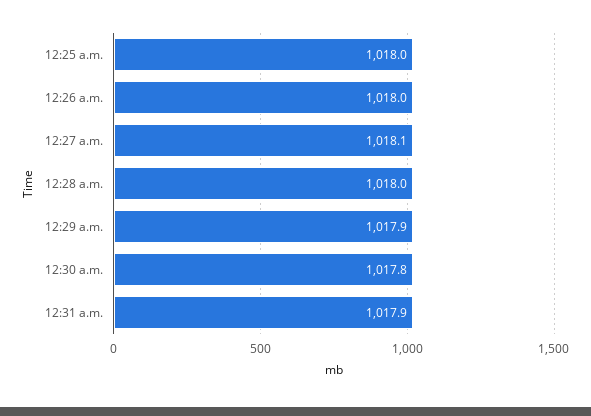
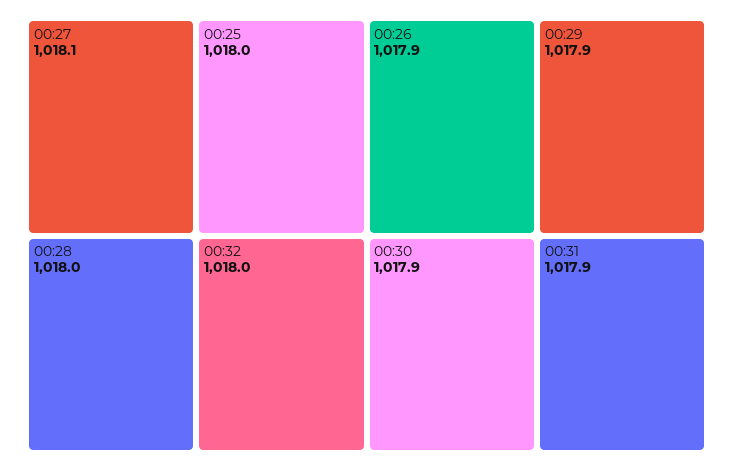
12:26 a.m.: 1018 -> 1017.9
12:30 a.m.: 1017.8 -> 1017.9
00:32: none -> 1018

